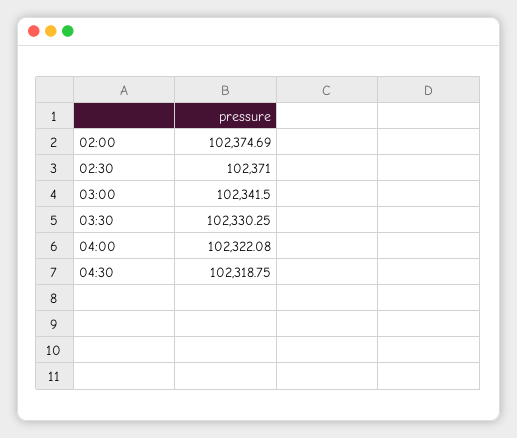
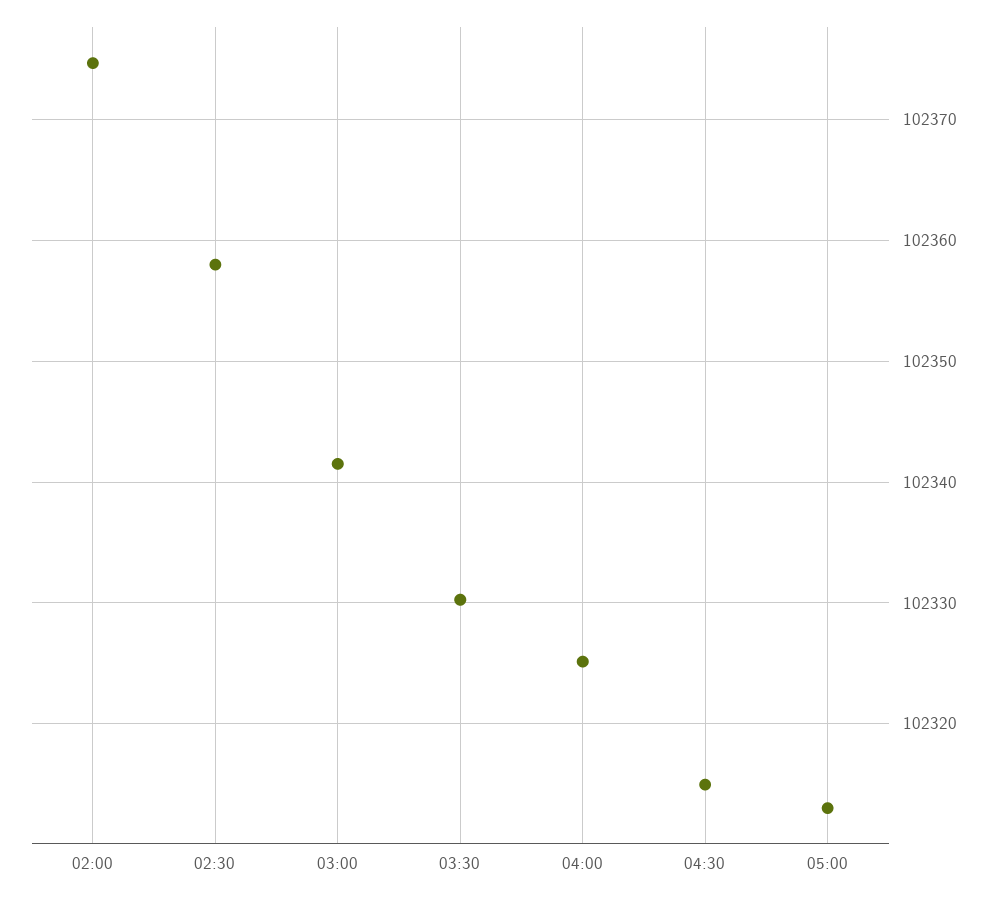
02:30: 102371 -> 102358
04:00: 102322.08 -> 102325
04:30: 102318.75 -> 102315
05:00: none -> 102313

